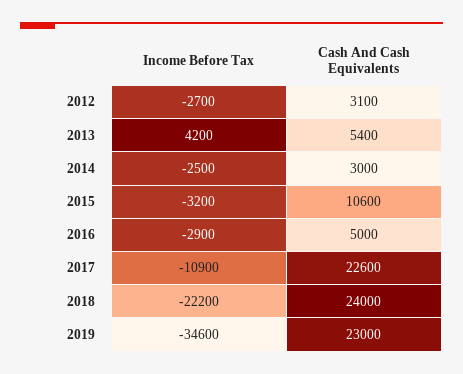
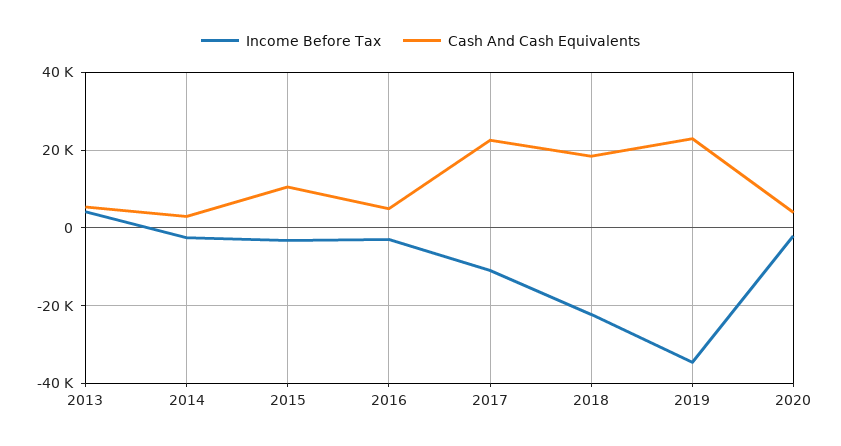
Income Before Tax, 2012: -2700 -> none
Cash And Cash Equivalents, 2012: 3100 -> none
Cash And Cash Equivalents, 2018: 24000 -> 18000
Income Before Tax, 2020: none -> -2000
Cash And Cash Equivalents, 2020: none -> 4000

